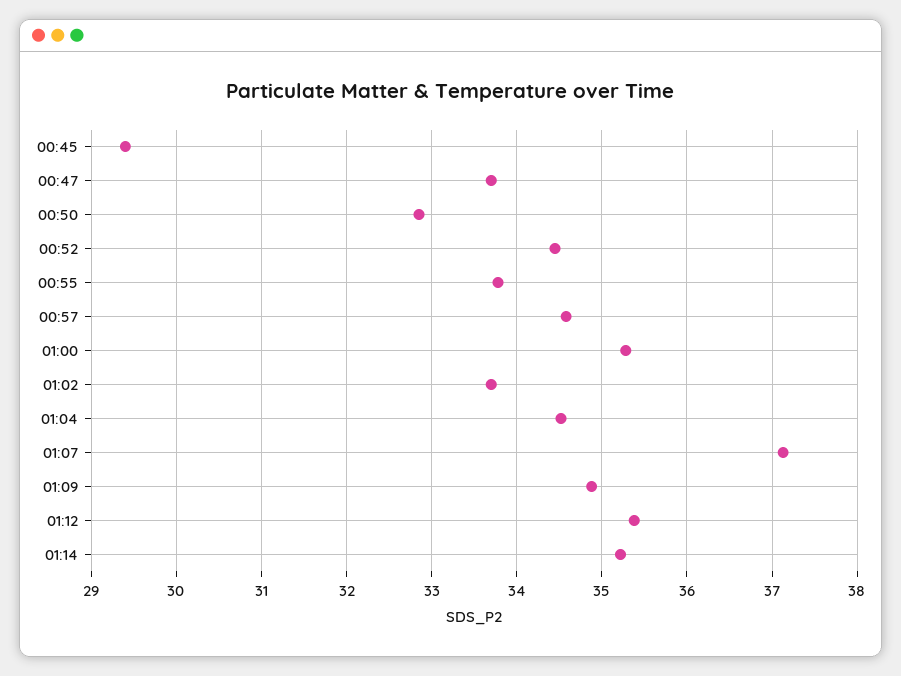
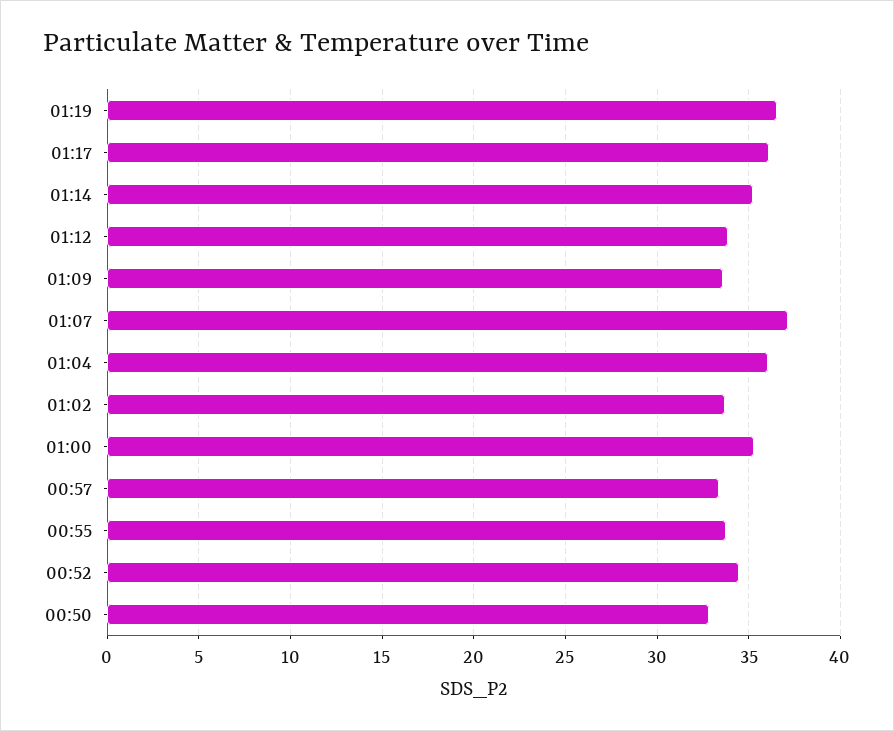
00:45: 29.4 -> none
00:47: 33.7 -> none
00:57: 34.6 -> 33.5
01:04: 34.5 -> 36
01:09: 34.9 -> 33.5
01:12: 35.4 -> 34
01:19: none -> 36.5
01:17: none -> 36

